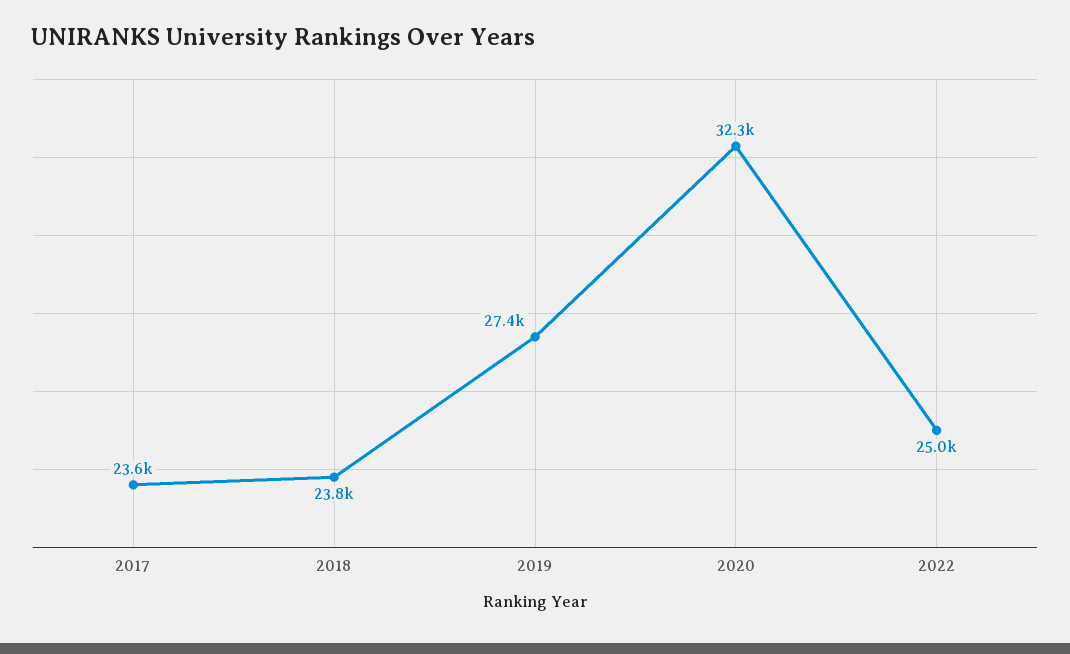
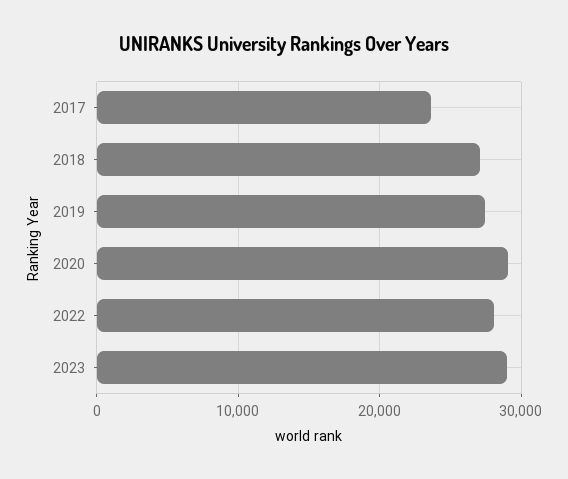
2018: 23800 -> 27000
2020: 32300 -> 29000
2022: 25000 -> 28000
2023: none -> 29000

